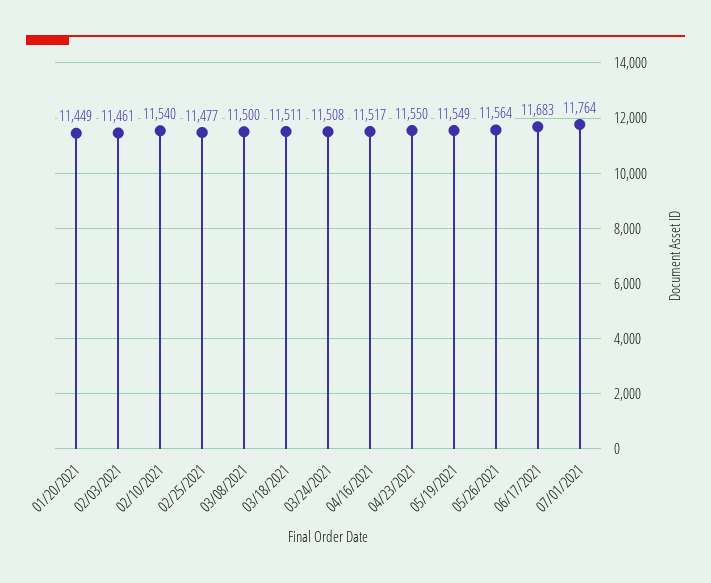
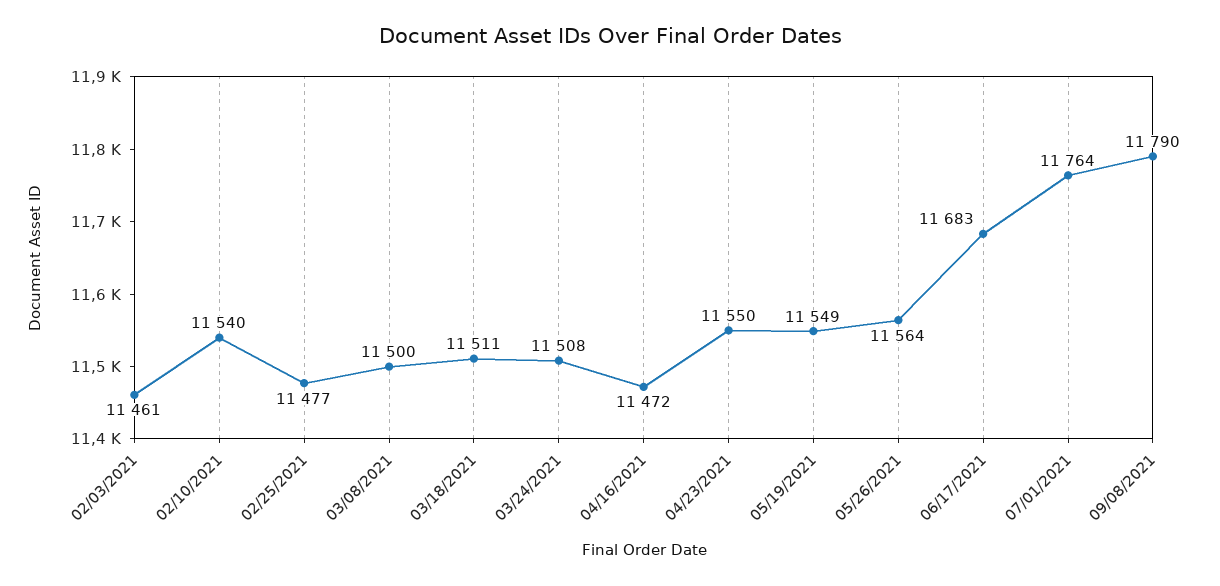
01/20/2021: 11449 -> none
04/16/2021: 11517 -> 11472
09/08/2021: none -> 11790

